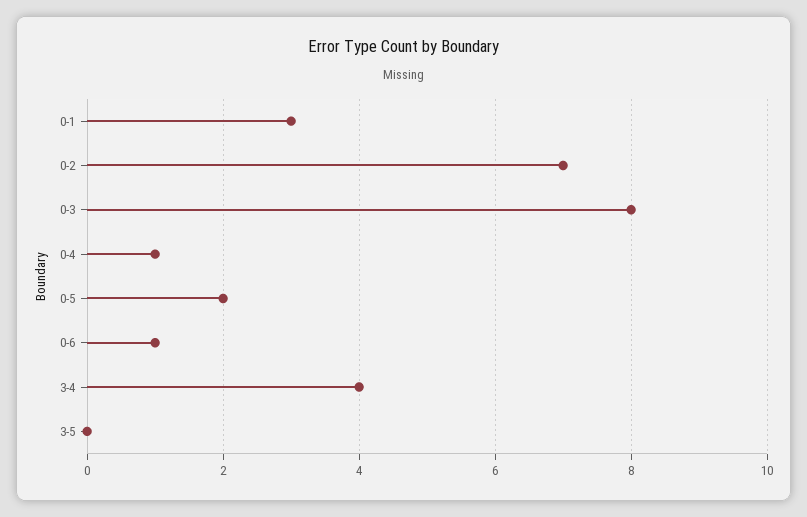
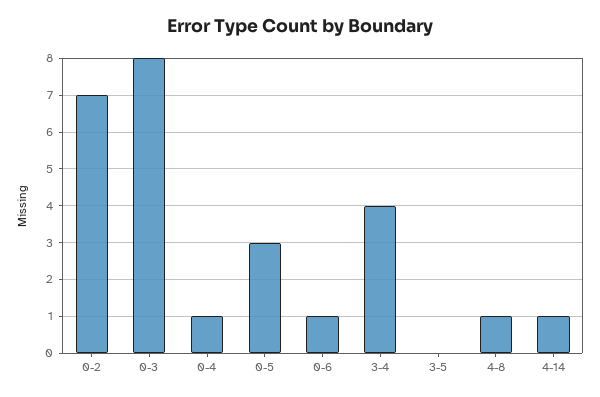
0-1: 3 -> none
0-5: 2 -> 3
4-8: none -> 1
4-14: none -> 1

